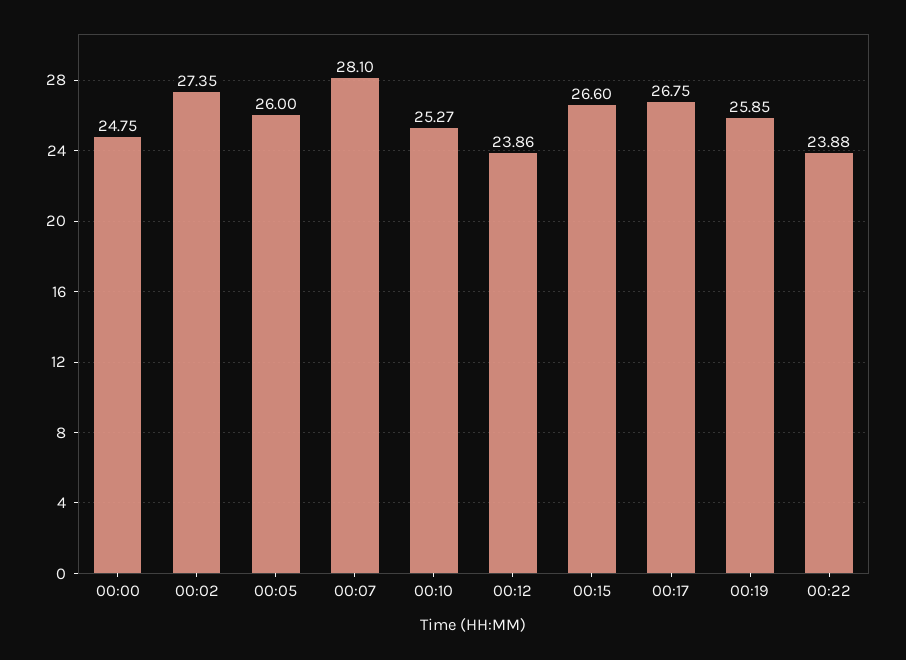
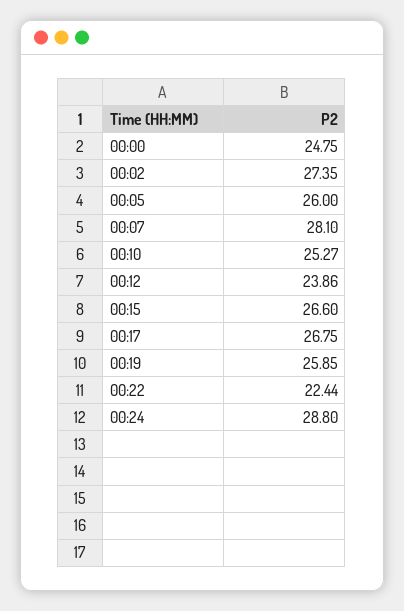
00:22: 23.88 -> 22.44
00:24: none -> 28.8

